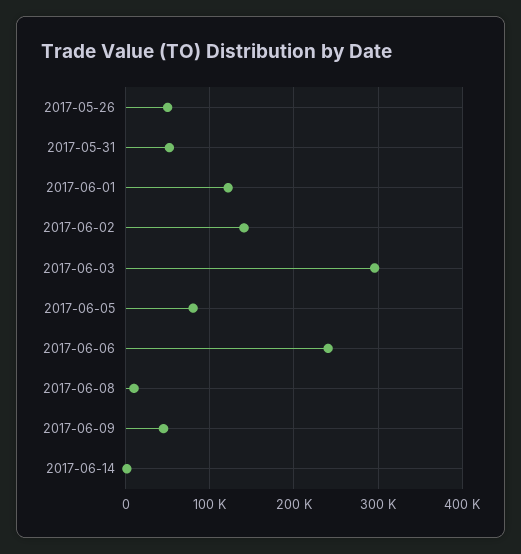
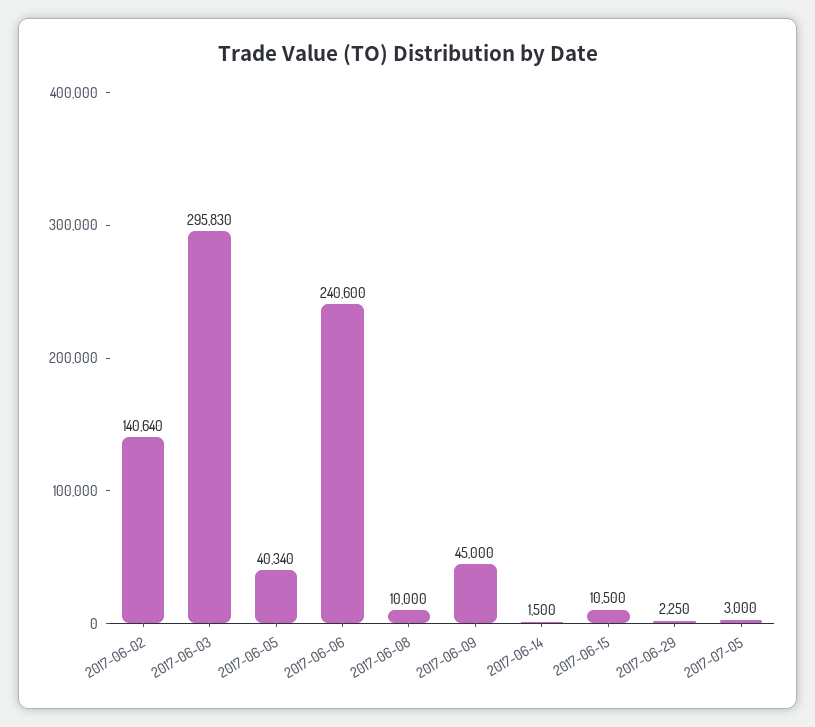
2017-05-26: 50000 -> none
2017-05-31: 50000 -> none
2017-06-01: 120000 -> none
2017-06-05: 80000 -> 40340
2017-06-15: none -> 10500
2017-06-29: none -> 2250
2017-07-05: none -> 3000

